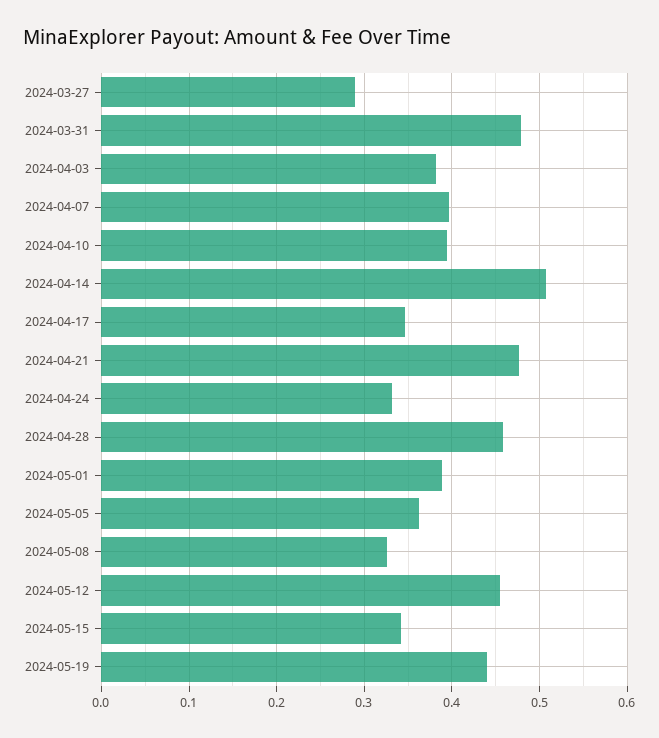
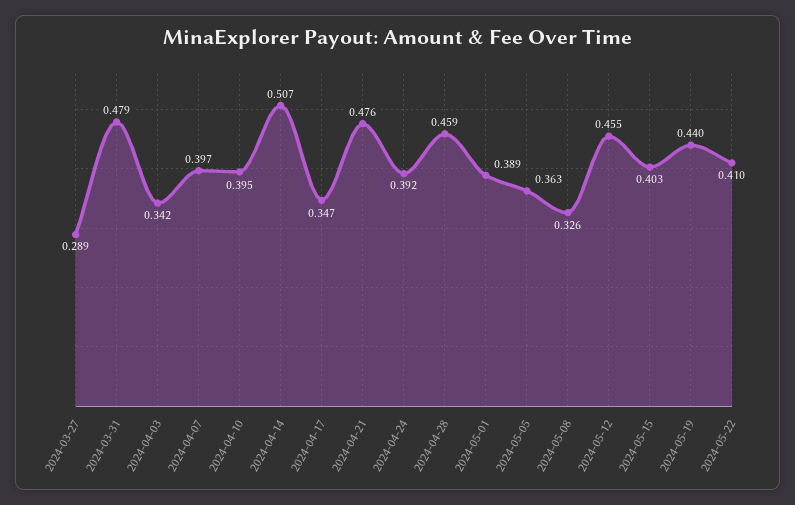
2024-04-03: 0.38 -> 0.342
2024-04-24: 0.33 -> 0.392
2024-05-15: 0.34 -> 0.403
2024-05-22: none -> 0.41

